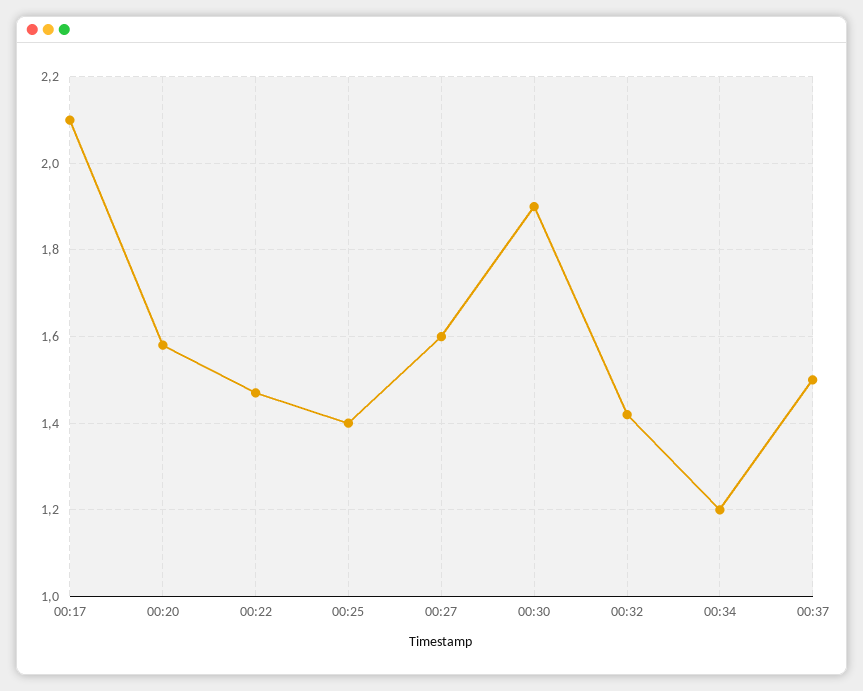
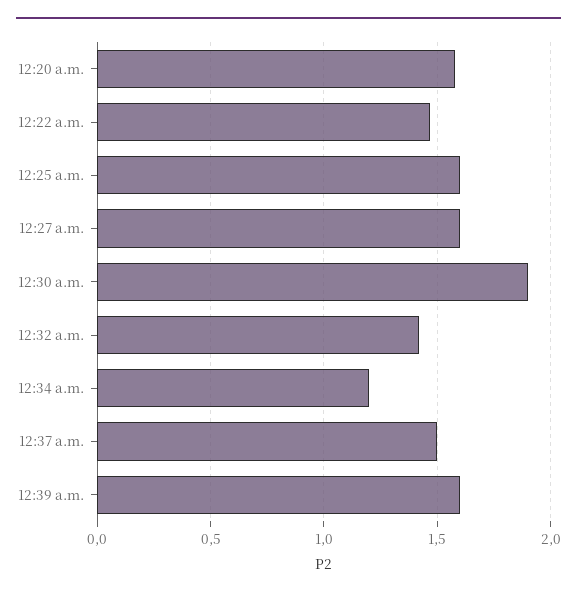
00:17: 2.1 -> none
00:25: 1.4 -> 1.6
12:39 a.m.: none -> 1.6

